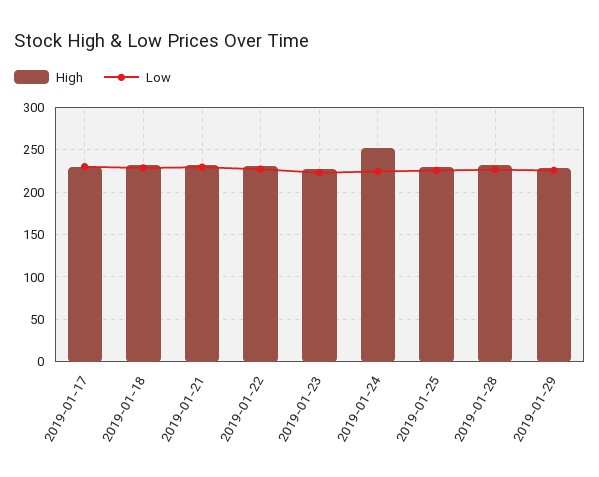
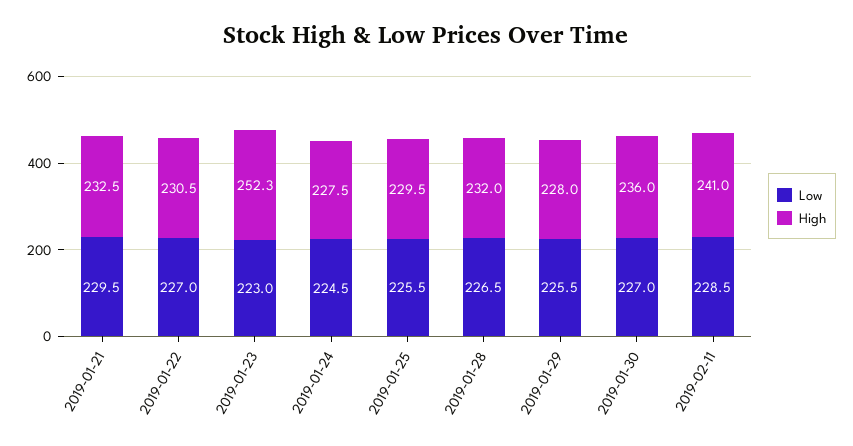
High, 2019-01-17: 230 -> none
Low, 2019-01-17: 230 -> none
High, 2019-01-18: 230 -> none
Low, 2019-01-18: 230 -> none
High, 2019-01-23: 230 -> 252.3
High, 2019-01-24: 250 -> 227.5
Low, 2019-01-30: none -> 227
High, 2019-01-30: none -> 236
Low, 2019-02-11: none -> 228.5
High, 2019-02-11: none -> 241

